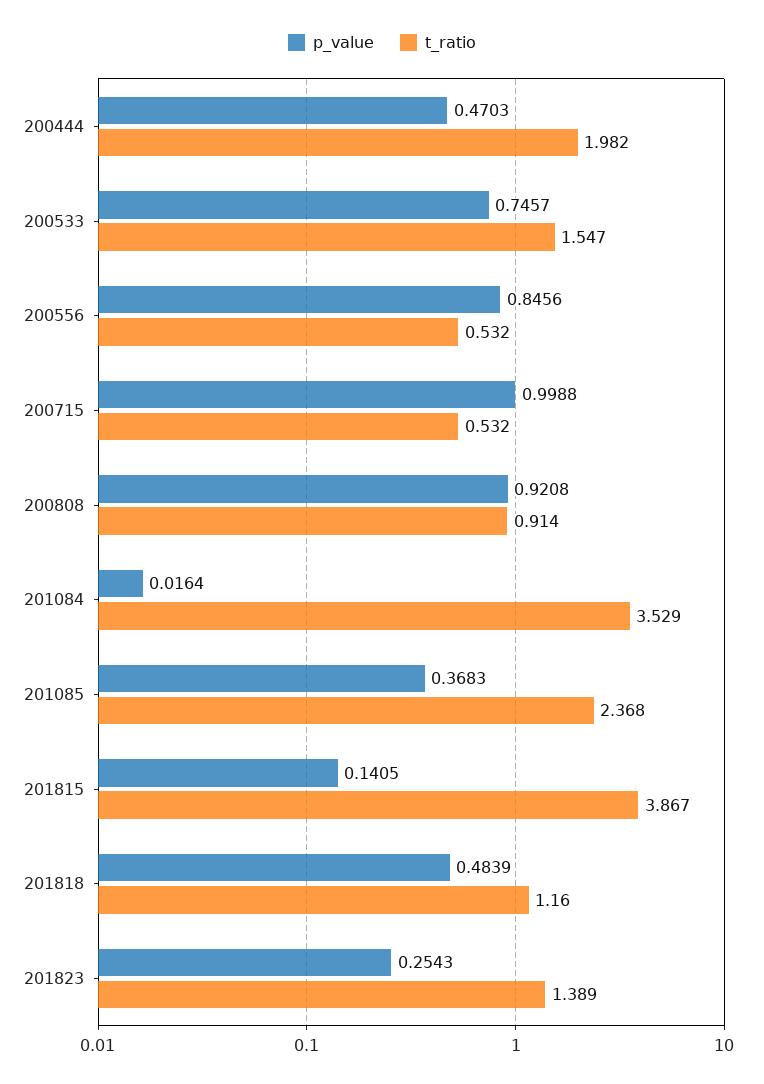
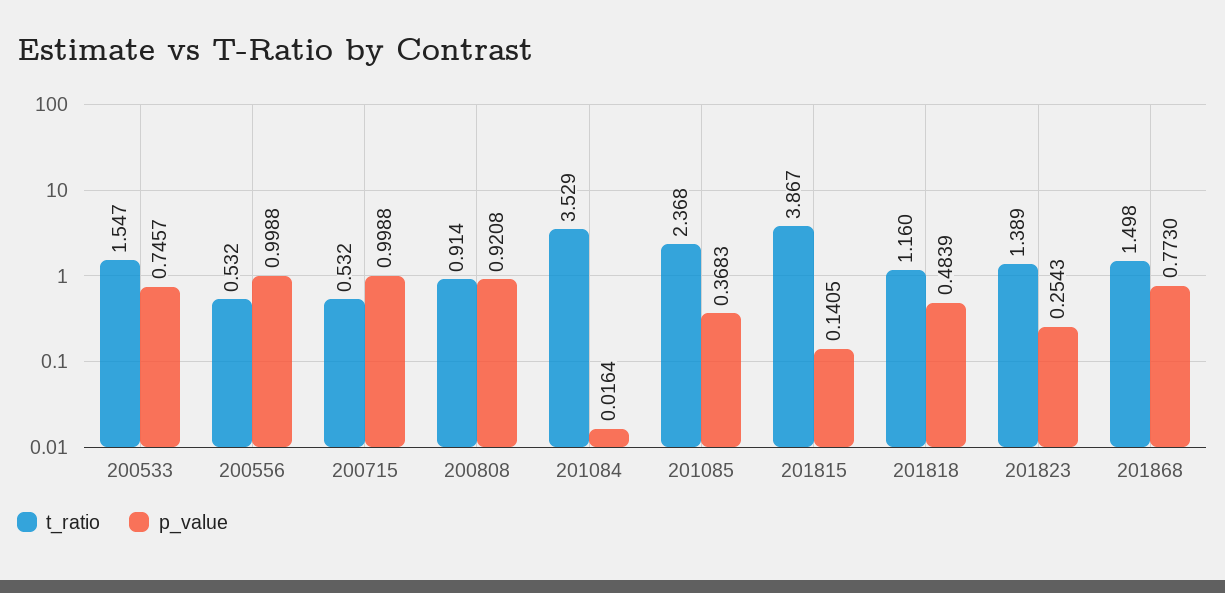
p_value, 200444: 0.4703 -> none
t_ratio, 200444: 1.982 -> none
p_value, 200556: 0.8456 -> 0.9988
t_ratio, 201868: none -> 1.498
p_value, 201868: none -> 0.773

